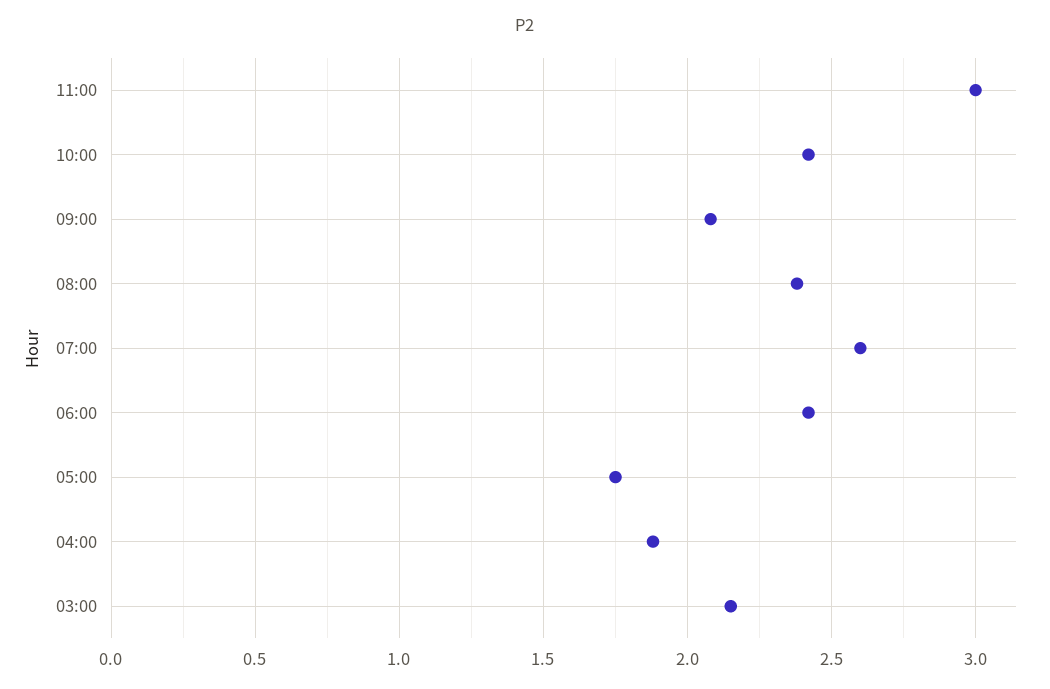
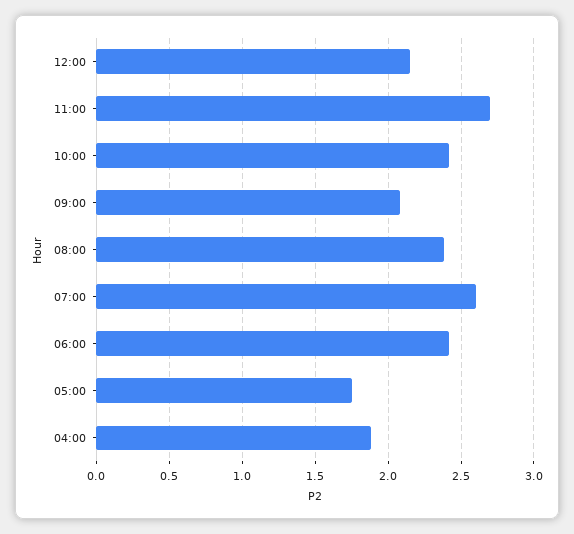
11:00: 3 -> 2.7
03:00: 2.15 -> none
12:00: none -> 2.15

